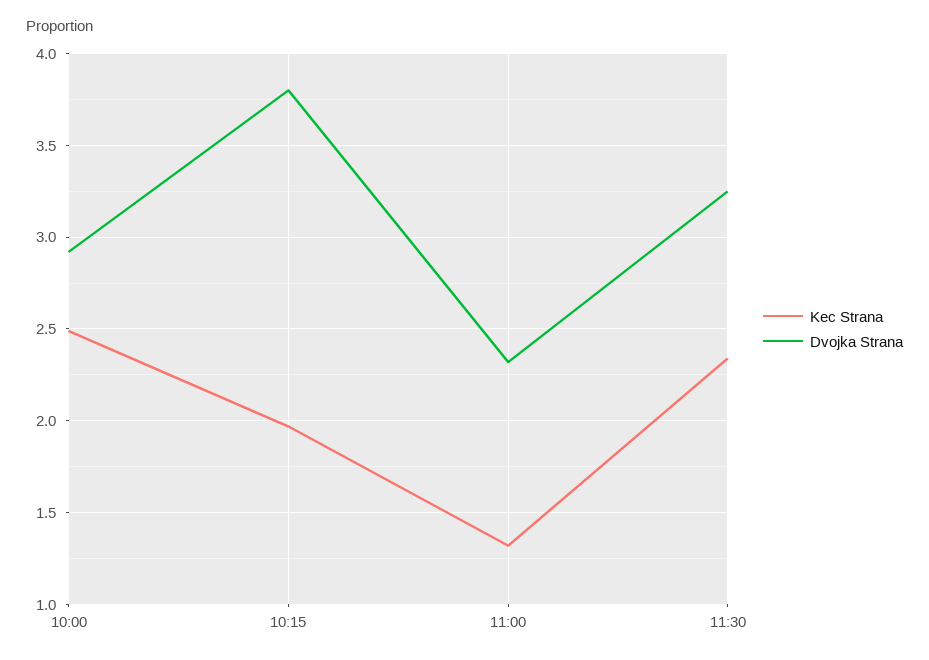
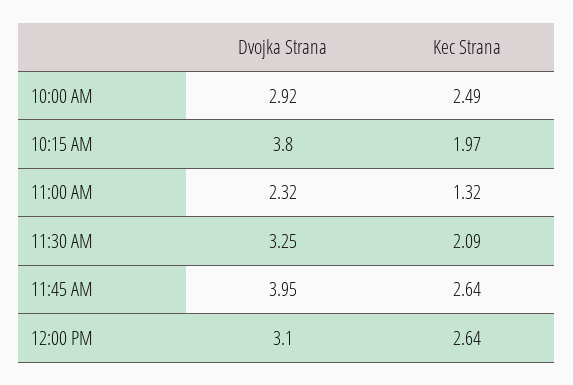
Kec Strana, 11:30: 2.35 -> 2.09
Dvojka Strana, 11:45 AM: none -> 3.95
Kec Strana, 11:45 AM: none -> 2.64
Dvojka Strana, 12:00 PM: none -> 3.1
Kec Strana, 12:00 PM: none -> 2.64

